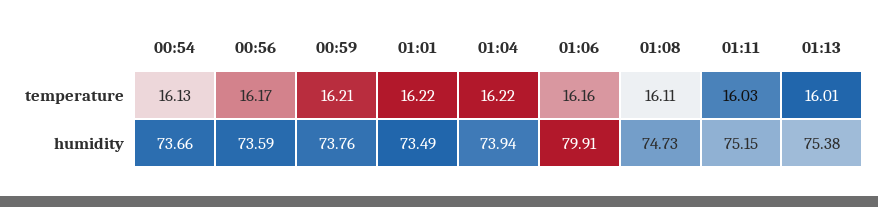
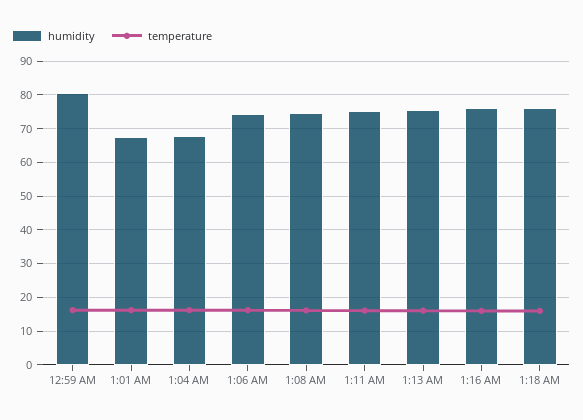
temperature, 00:54: 16.13 -> none
temperature, 00:56: 16.17 -> none
humidity, 00:54: 73.66 -> none
humidity, 00:56: 73.59 -> none
humidity, 00:59: 73.76 -> 80
humidity, 01:01: 73.49 -> 68
humidity, 01:04: 73.94 -> 68
humidity, 01:06: 79.91 -> 74
humidity, 1:16 AM: none -> 76
temperature, 1:16 AM: none -> 16
humidity, 1:18 AM: none -> 76
temperature, 1:18 AM: none -> 16

